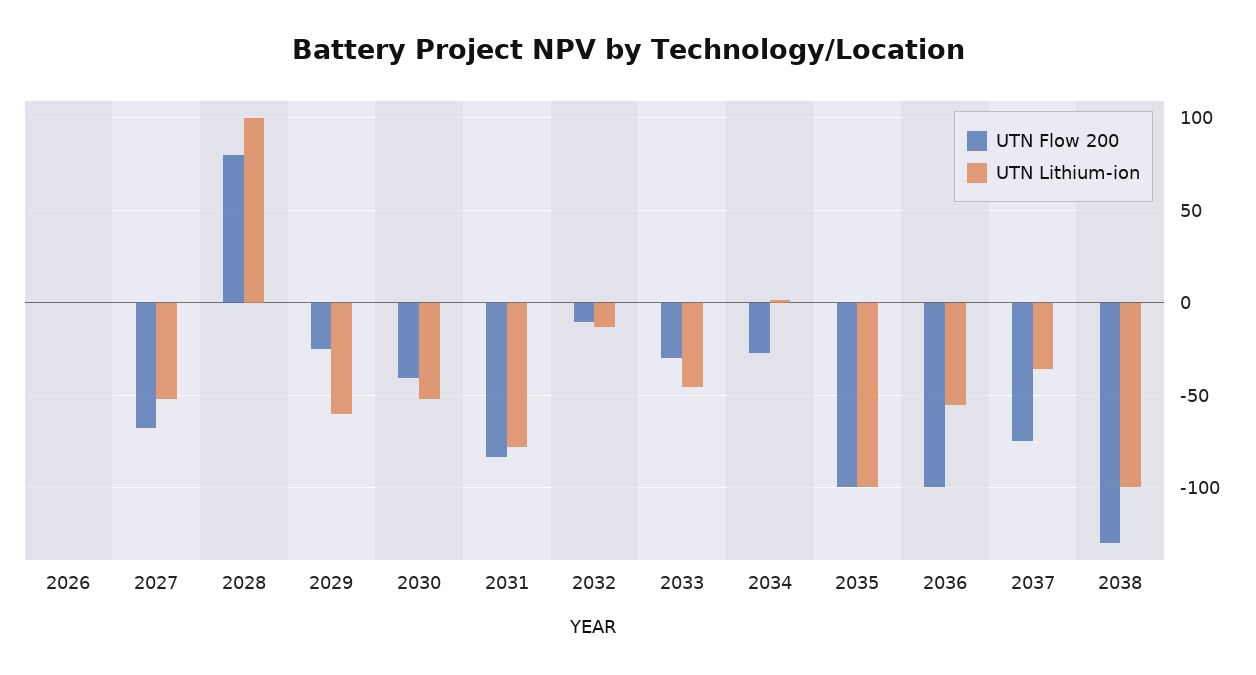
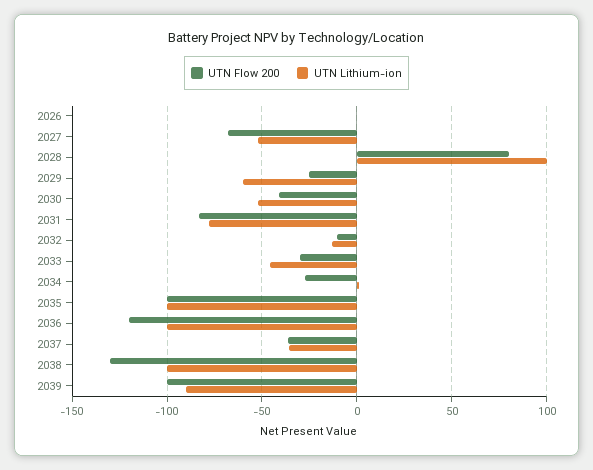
UTN Flow 200, 2036: -100 -> -120
UTN Lithium-ion, 2036: -55 -> -100
UTN Flow 200, 2037: -75 -> -35
UTN Flow 200, 2039: none -> -100
UTN Lithium-ion, 2039: none -> -90

